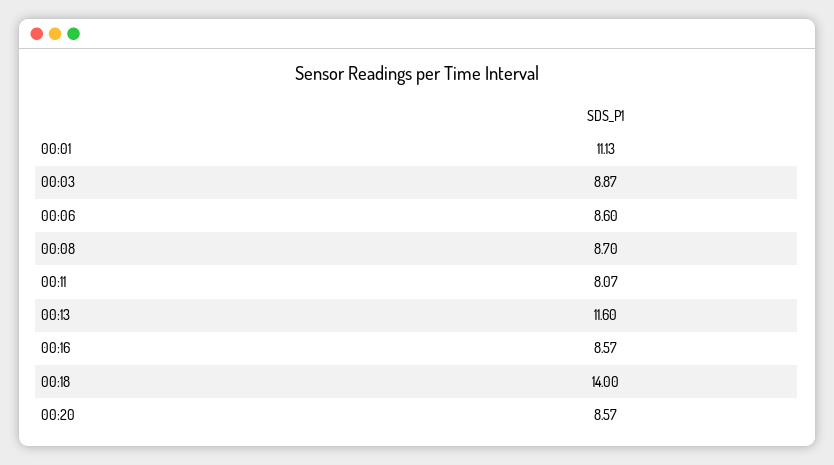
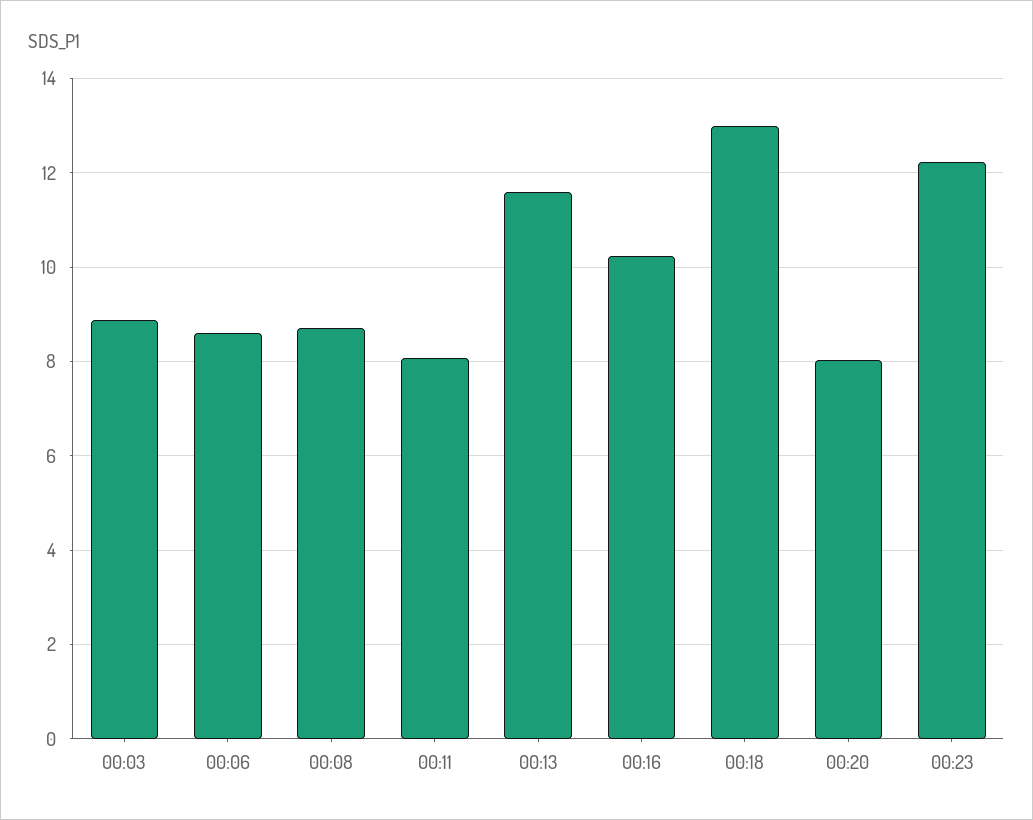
00:01: 11.13 -> none
00:16: 8.57 -> 10.2
00:18: 14 -> 13
00:20: 8.57 -> 8
00:23: none -> 12.2

